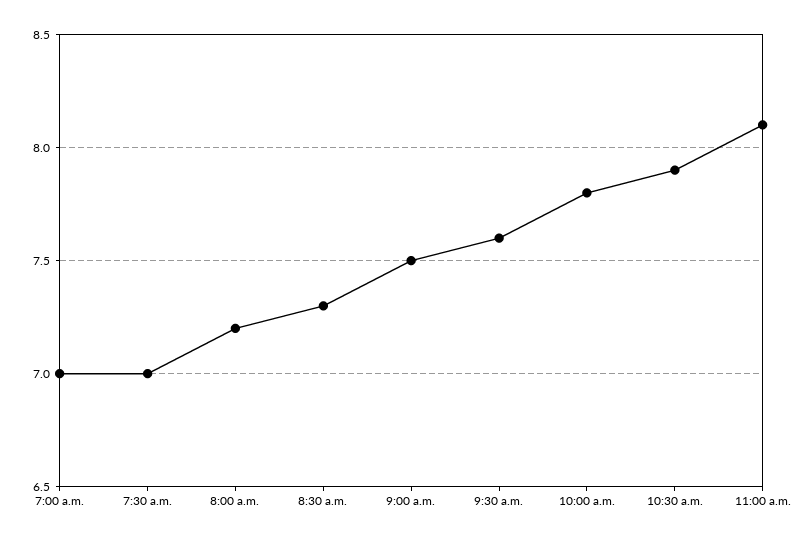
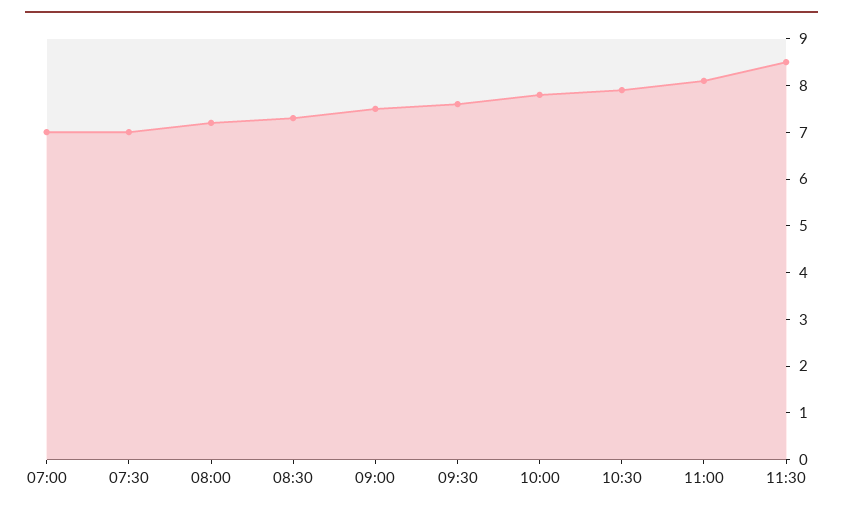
11:30: none -> 8.5

